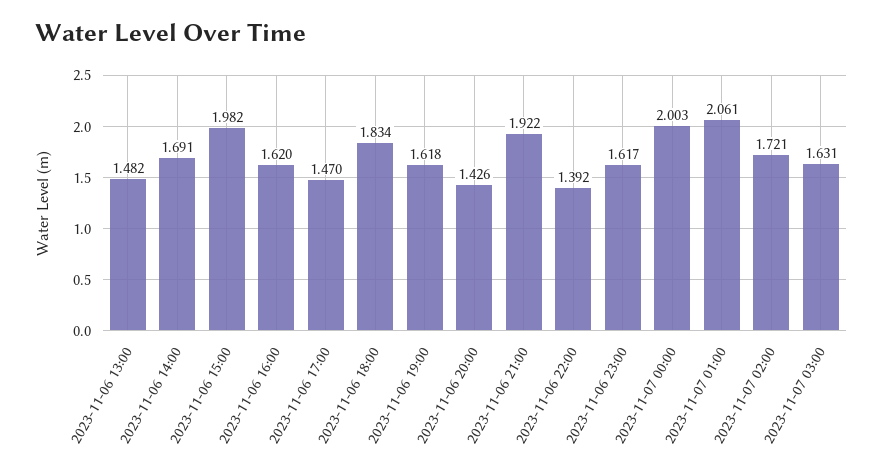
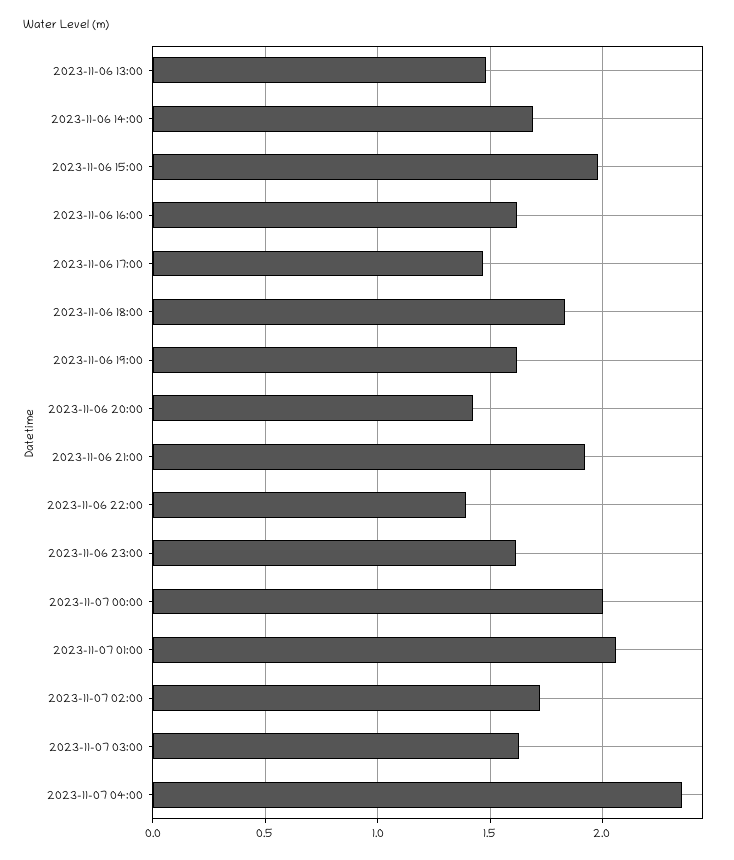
2023-11-07 04:00: none -> 2.35

